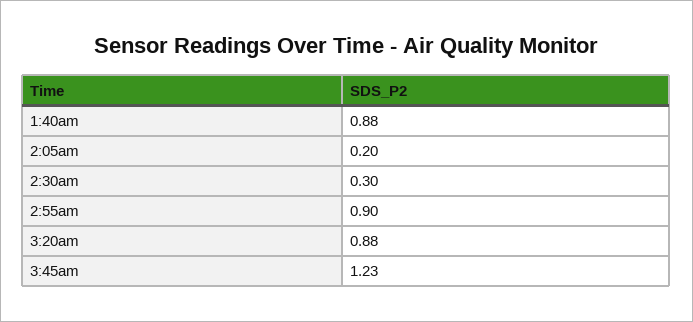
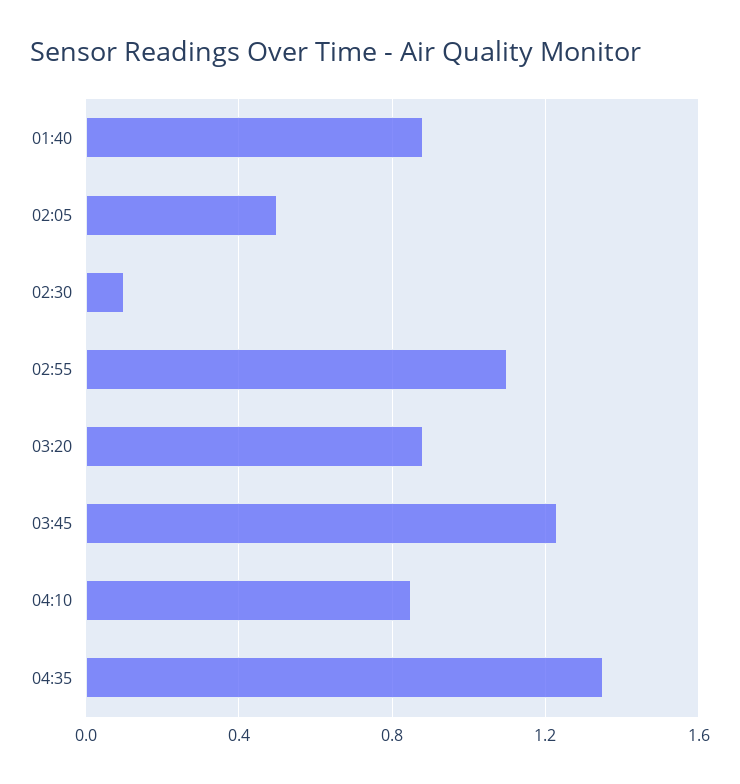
2:05am: 0.2 -> 0.5
2:30am: 0.3 -> 0.1
2:55am: 0.9 -> 1.1
04:10: none -> 0.85
04:35: none -> 1.35

